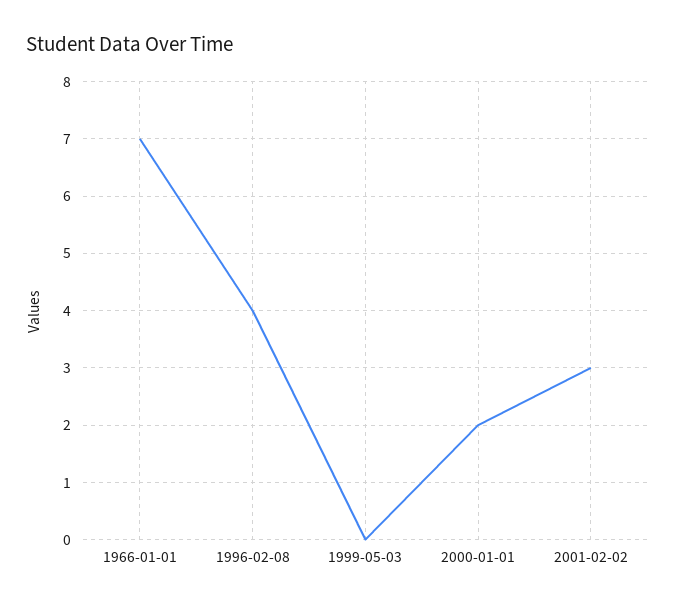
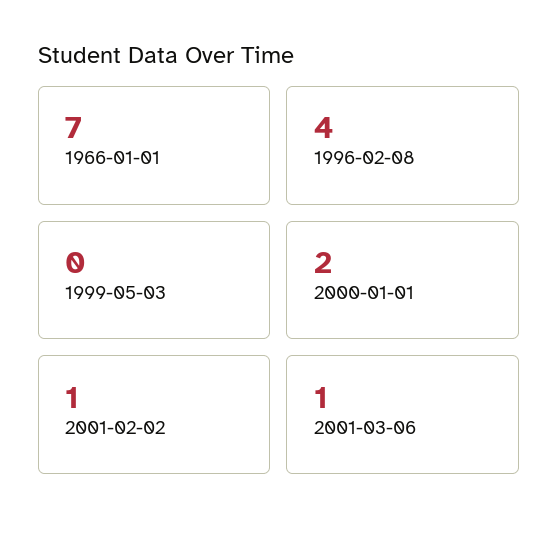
2001-02-02: 3 -> 1
2001-03-06: none -> 1

